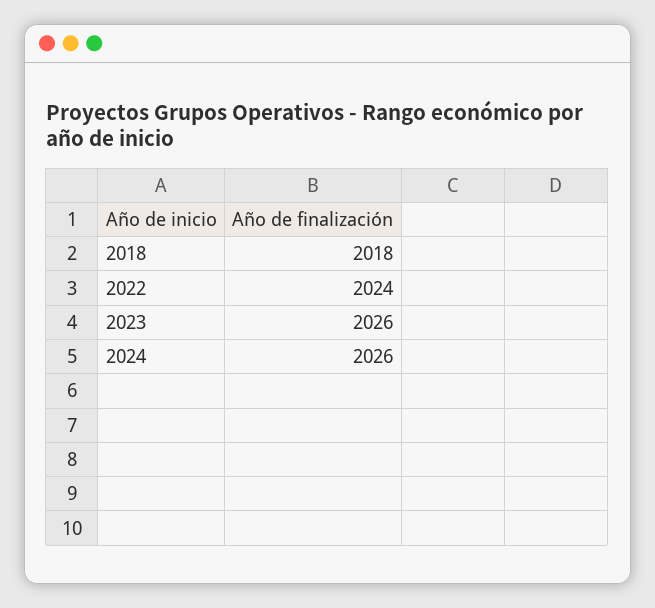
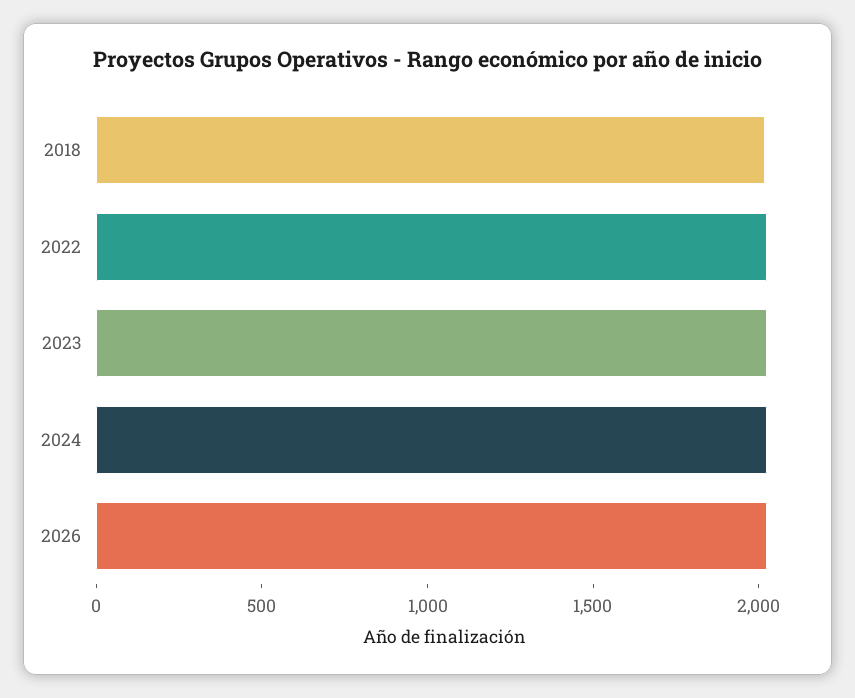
2026: none -> 2000

